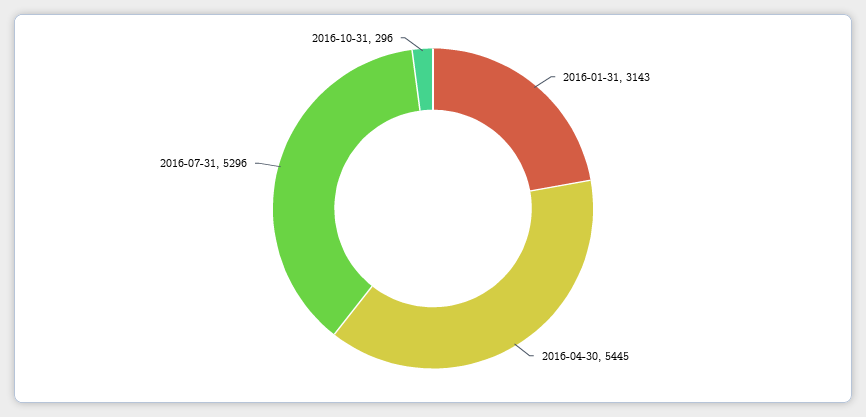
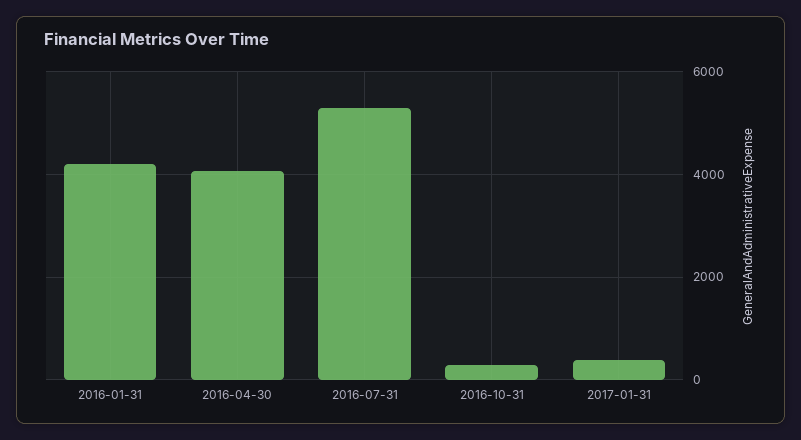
2016-01-31: 3143 -> 4200
2016-04-30: 5445 -> 4000
2017-01-31: none -> 400

